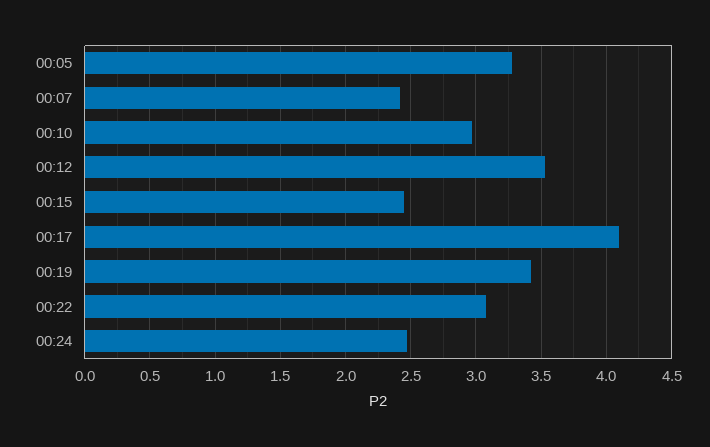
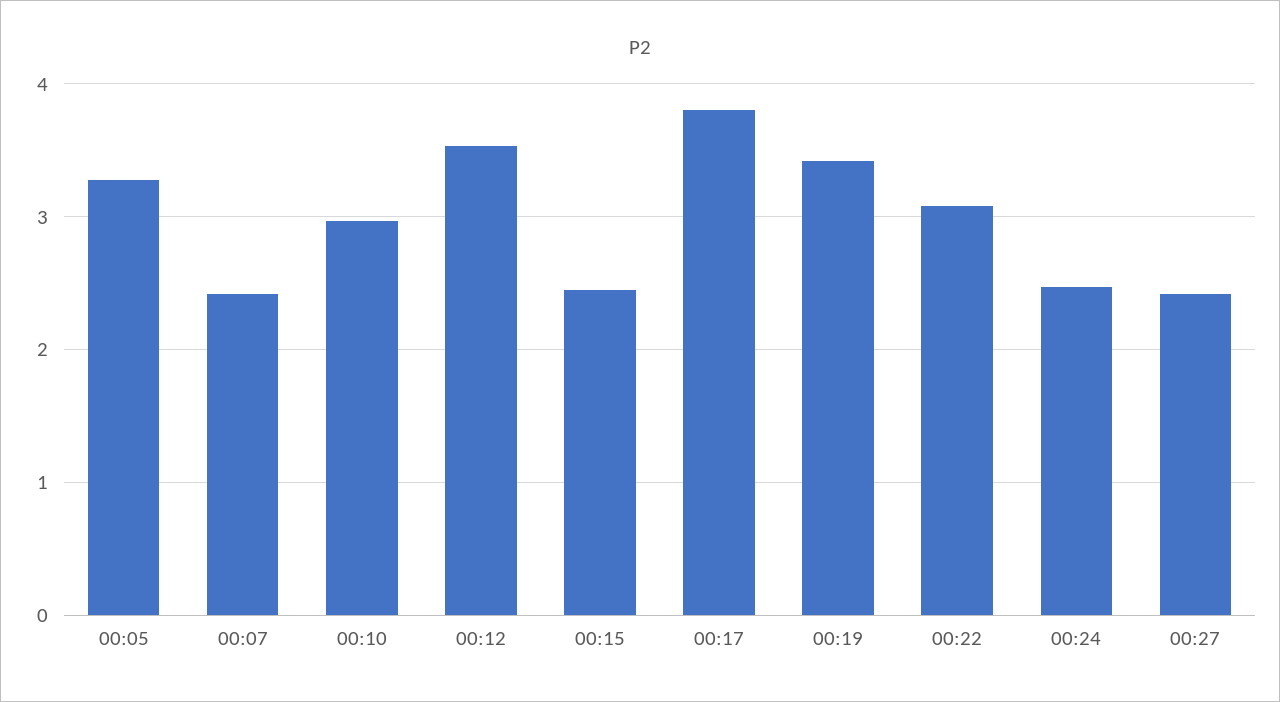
00:17: 4.1 -> 3.8
00:27: none -> 2.4

